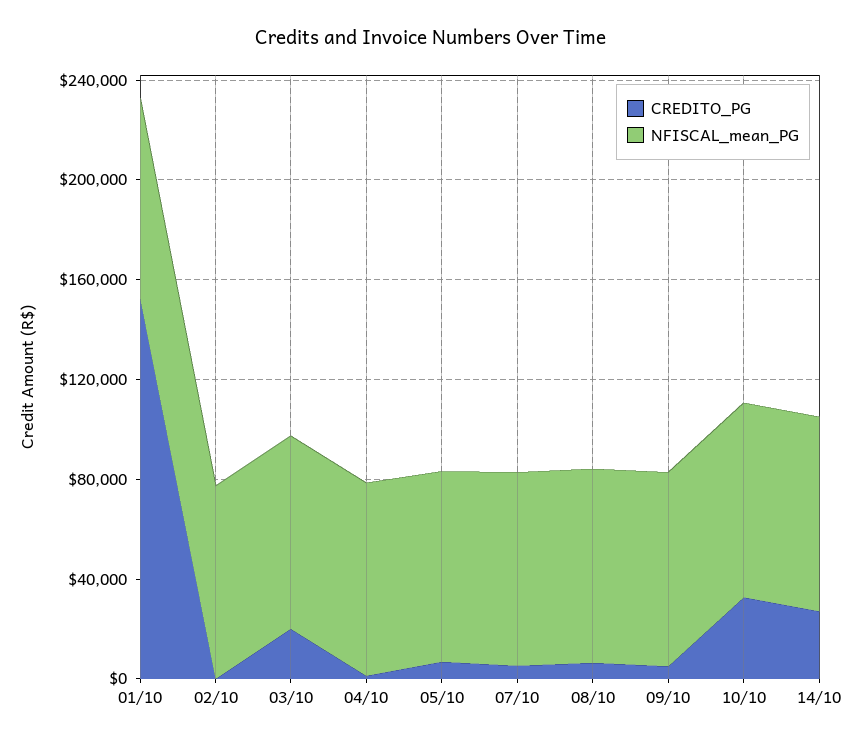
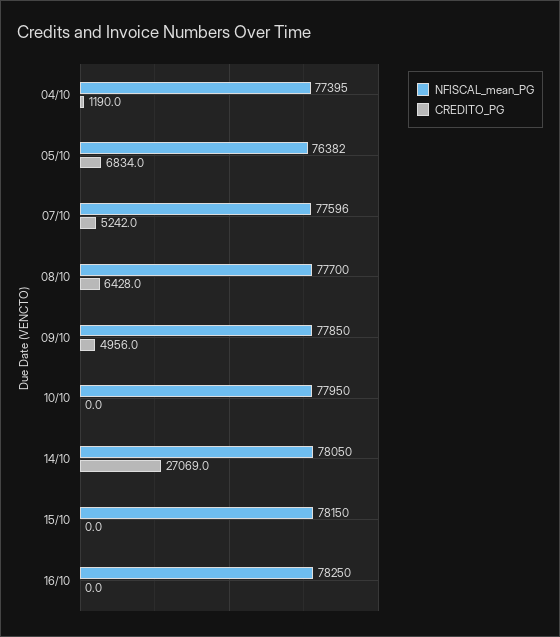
CREDITO_PG, 01/10: 150000 -> none
NFISCAL_mean_PG, 01/10: 80000 -> none
CREDITO_PG, 02/10: 0 -> none
NFISCAL_mean_PG, 02/10: 80000 -> none
CREDITO_PG, 03/10: 20000 -> none
NFISCAL_mean_PG, 03/10: 80000 -> none
CREDITO_PG, 10/10: 30000 -> 0
NFISCAL_mean_PG, 15/10: none -> 78150
CREDITO_PG, 15/10: none -> 0
NFISCAL_mean_PG, 16/10: none -> 78250
CREDITO_PG, 16/10: none -> 0

